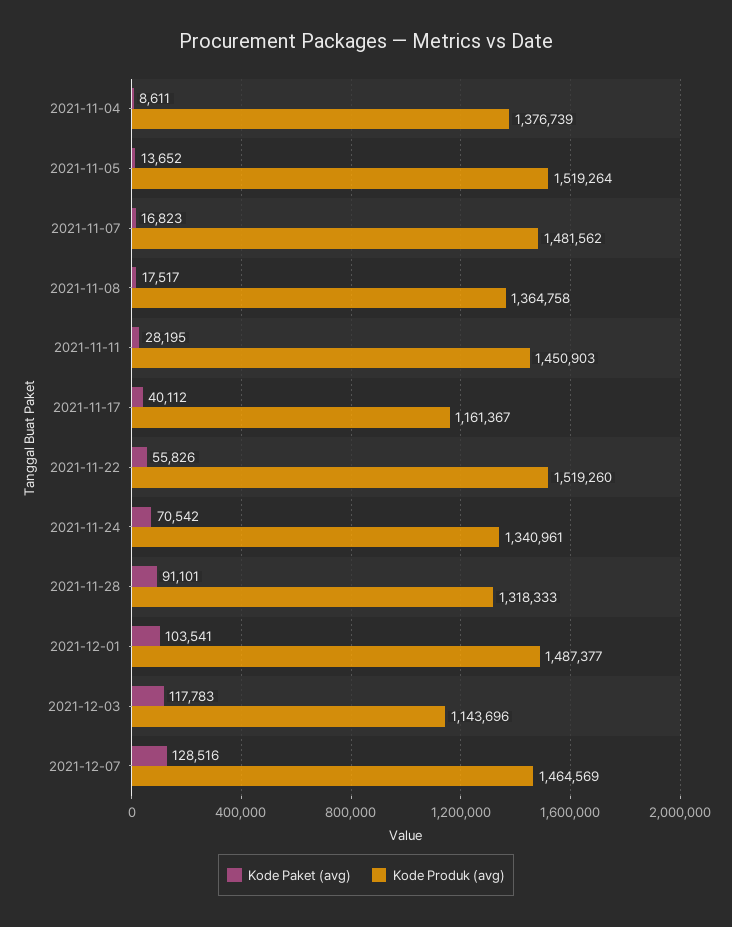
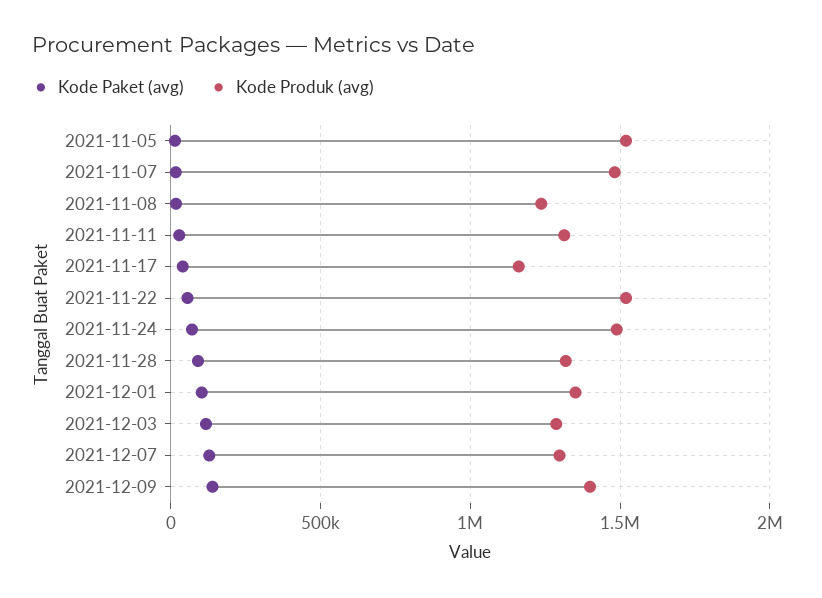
Kode Paket (avg), 2021-11-04: 8611 -> none
Kode Produk (avg), 2021-11-04: 1376739 -> none
Kode Produk (avg), 2021-11-08: 1364758 -> 1250000
Kode Produk (avg), 2021-11-11: 1450903 -> 1300000
Kode Produk (avg), 2021-11-24: 1340961 -> 1500000
Kode Produk (avg), 2021-12-01: 1487377 -> 1350000
Kode Produk (avg), 2021-12-03: 1143696 -> 1300000
Kode Produk (avg), 2021-12-07: 1464569 -> 1300000
Kode Paket (avg), 2021-12-09: none -> 150000
Kode Produk (avg), 2021-12-09: none -> 1400000

